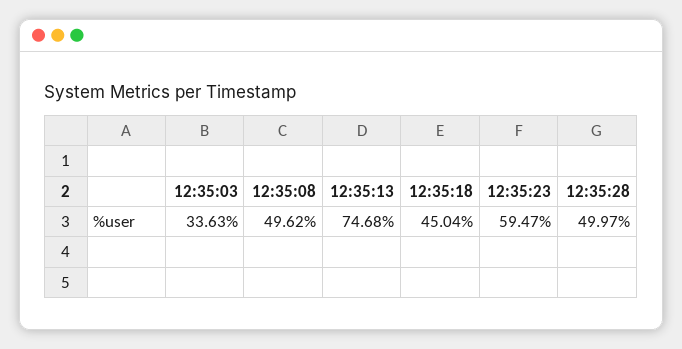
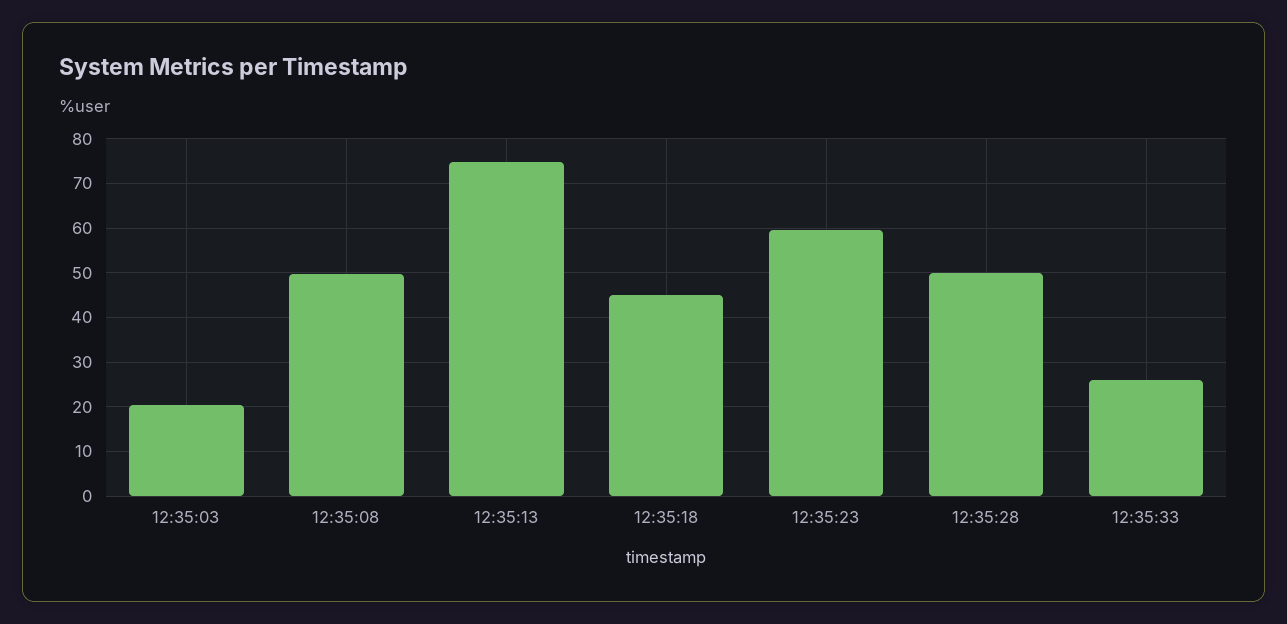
12:35:03: 33.63 -> 20
12:35:33: none -> 26

